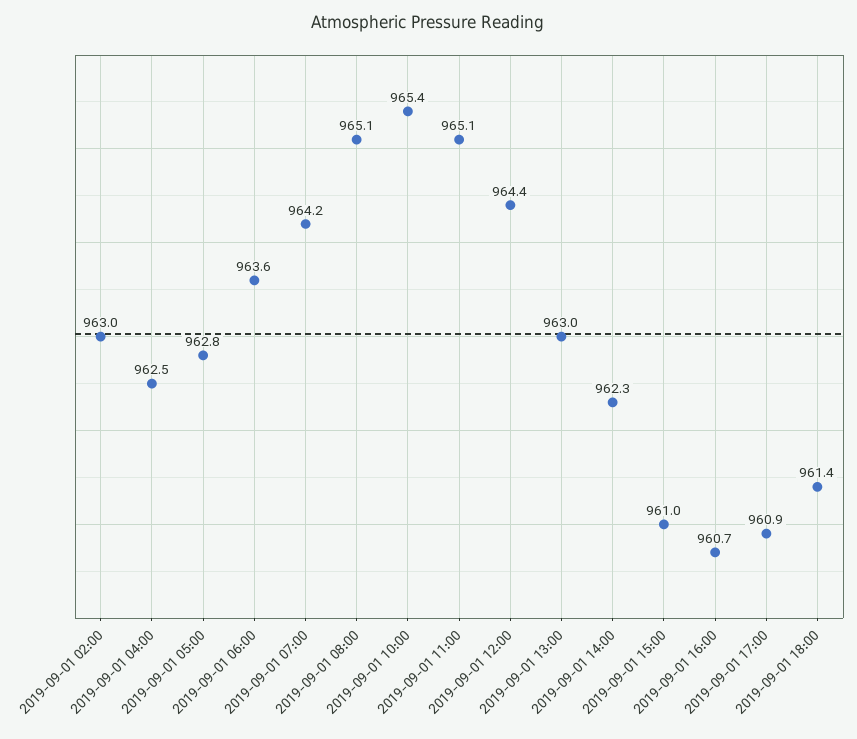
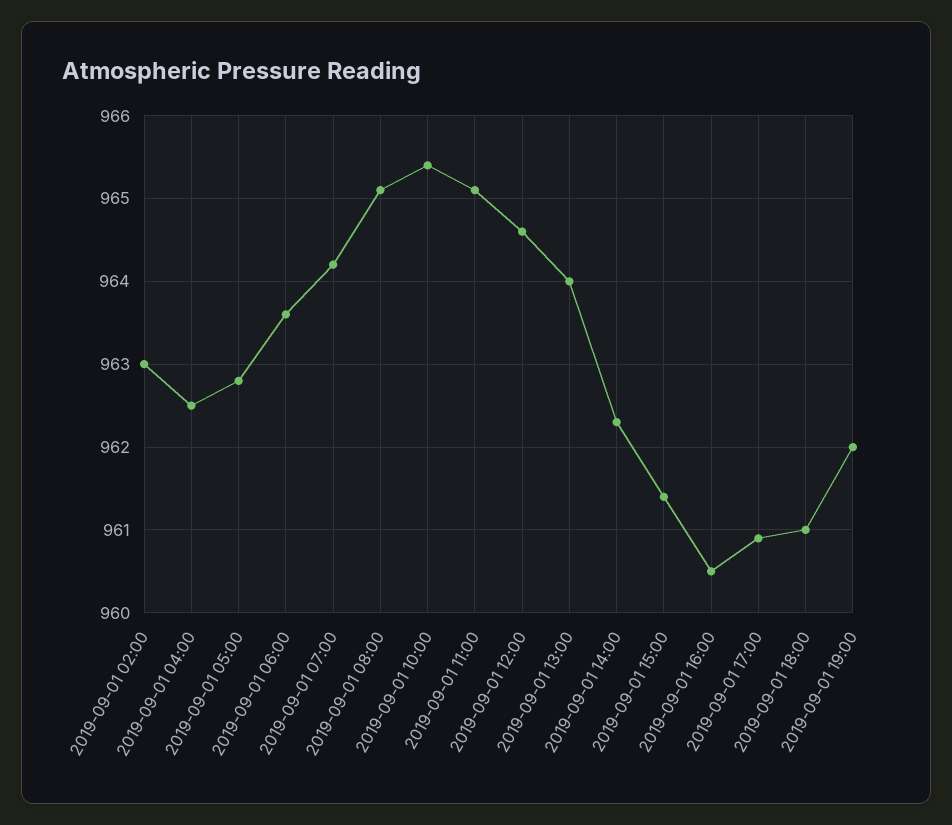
2019-09-01 12:00: 964.4 -> 964.6
2019-09-01 13:00: 963 -> 964
2019-09-01 15:00: 961 -> 961.4
2019-09-01 16:00: 960.7 -> 960.5
2019-09-01 18:00: 961.4 -> 961
2019-09-01 19:00: none -> 962

